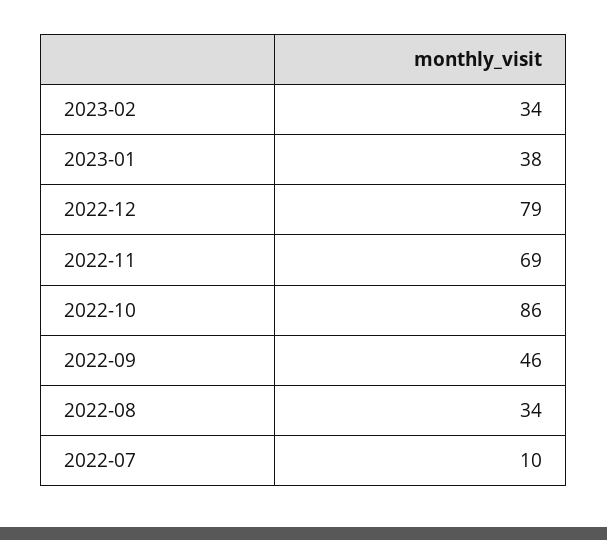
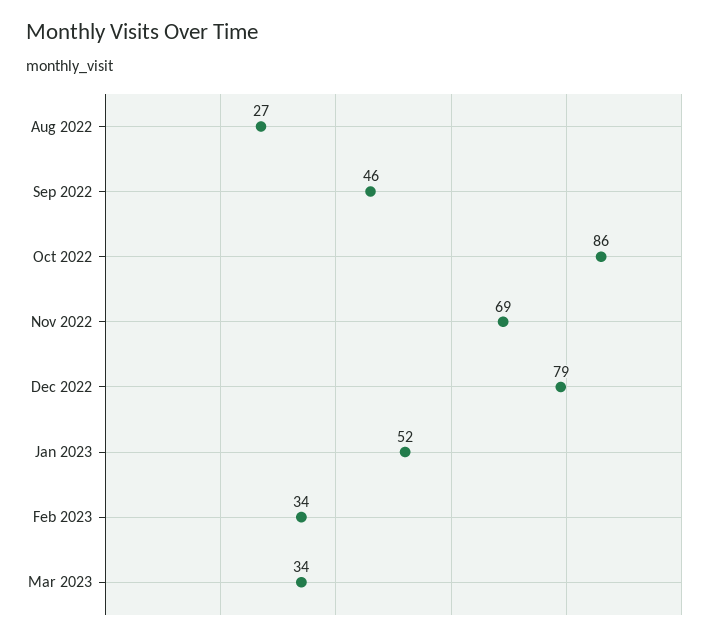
2023-01: 38 -> 52
2022-08: 34 -> 27
2022-07: 10 -> none
Mar 2023: none -> 34

